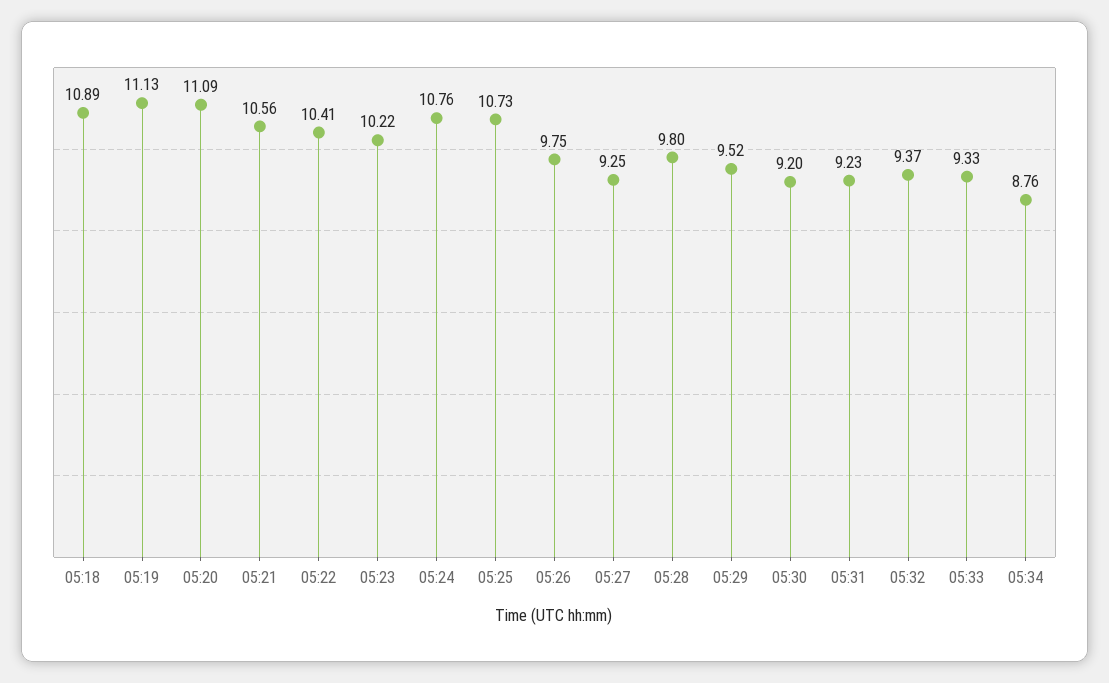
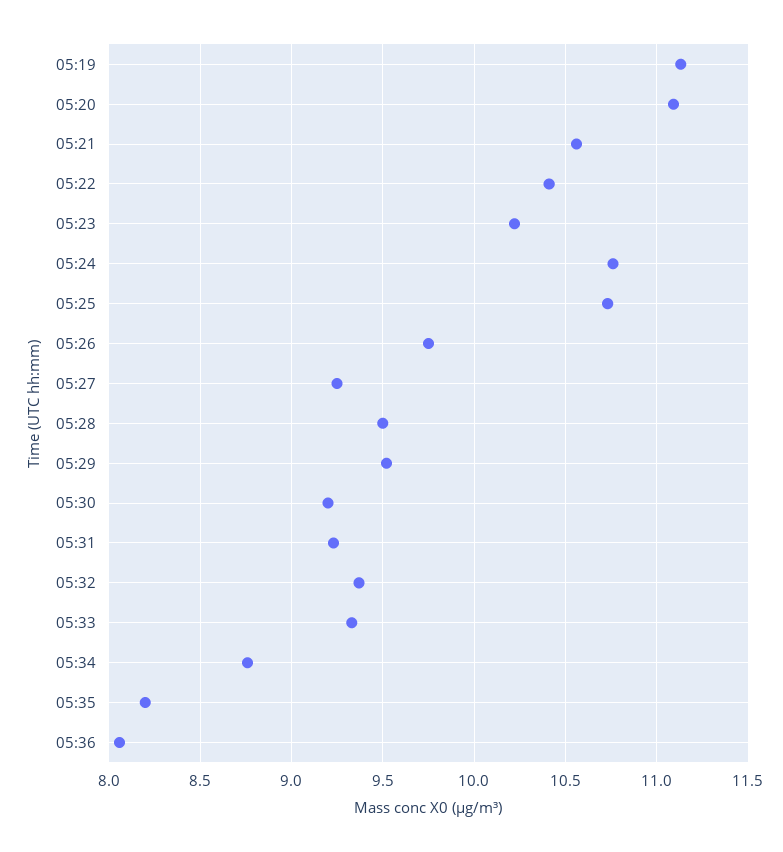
05:18: 10.89 -> none
05:28: 9.8 -> 9.5
05:35: none -> 8.2
05:36: none -> 8.05

